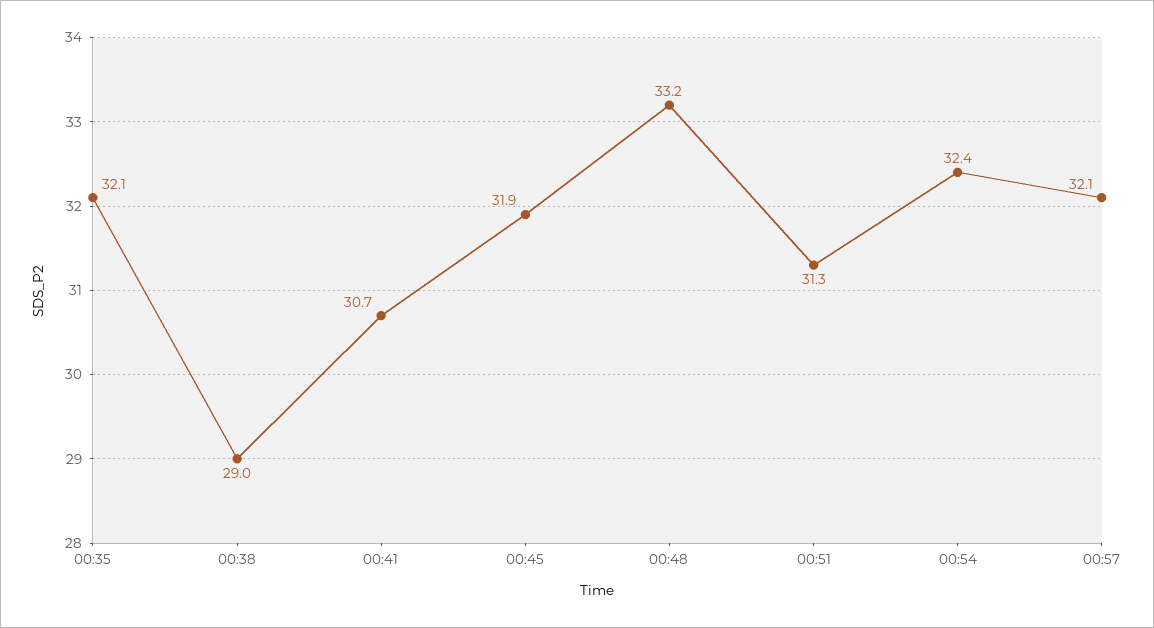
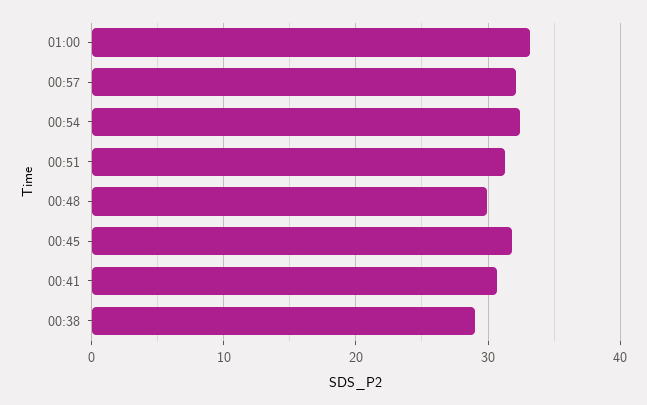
00:35: 32.1 -> none
00:48: 33.2 -> 30
01:00: none -> 33

